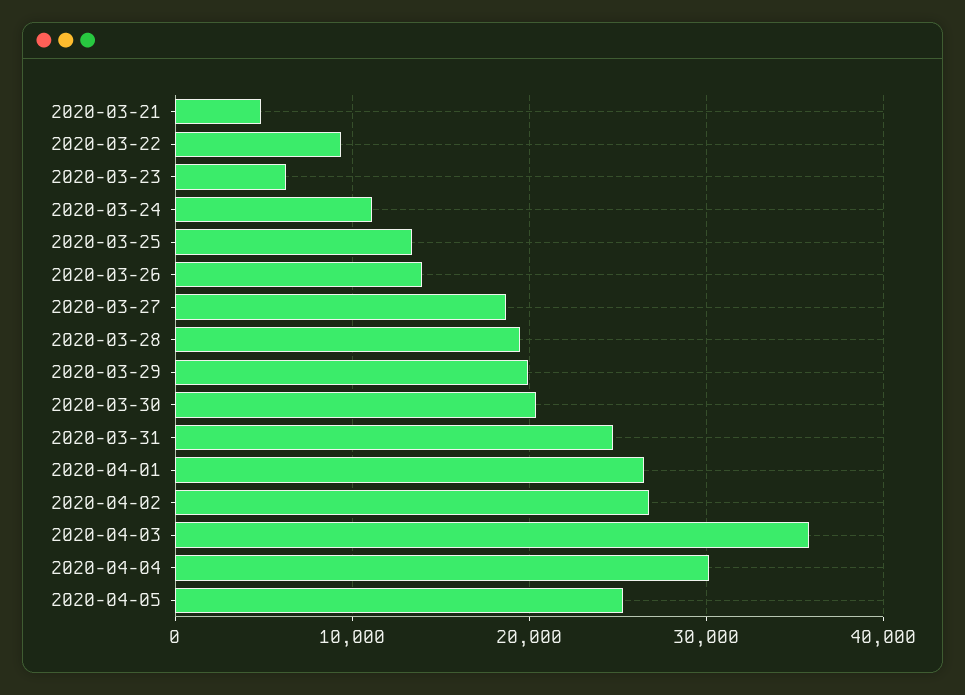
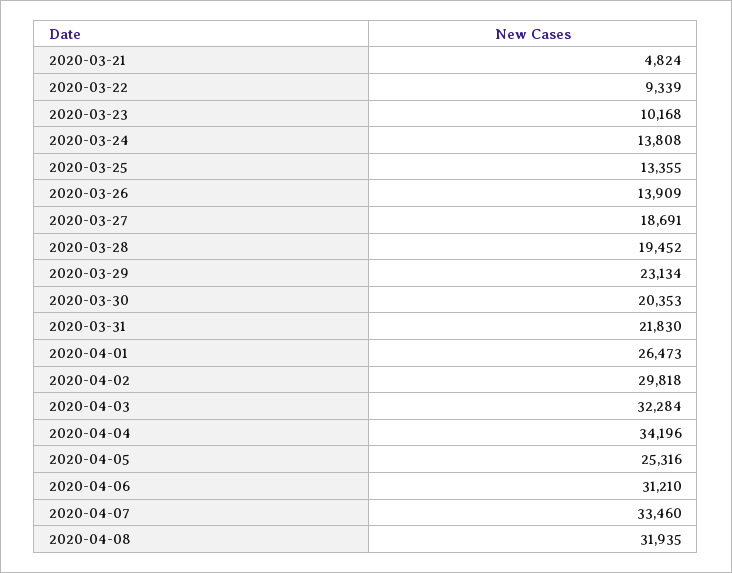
2020-03-23: 6000 -> 10168
2020-03-24: 11000 -> 13808
2020-03-29: 20000 -> 23134
2020-03-31: 25000 -> 21830
2020-04-02: 27000 -> 29818
2020-04-03: 36000 -> 32284
2020-04-04: 30000 -> 34196
2020-04-06: none -> 31210
2020-04-07: none -> 33460
2020-04-08: none -> 31935

